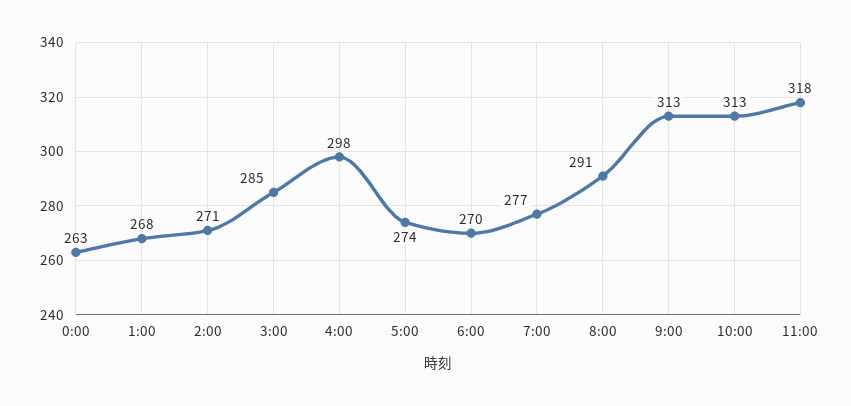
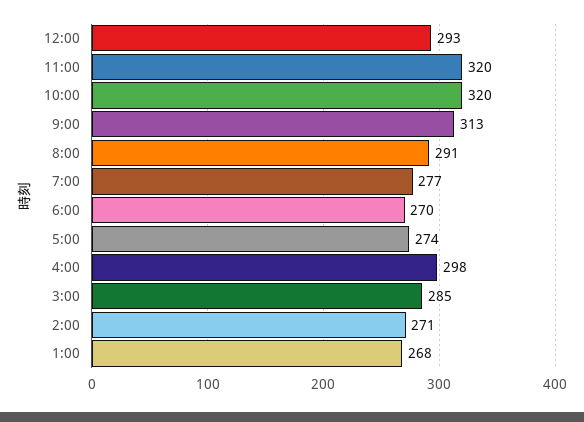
0:00: 263 -> none
10:00: 313 -> 320
11:00: 318 -> 320
12:00: none -> 293

